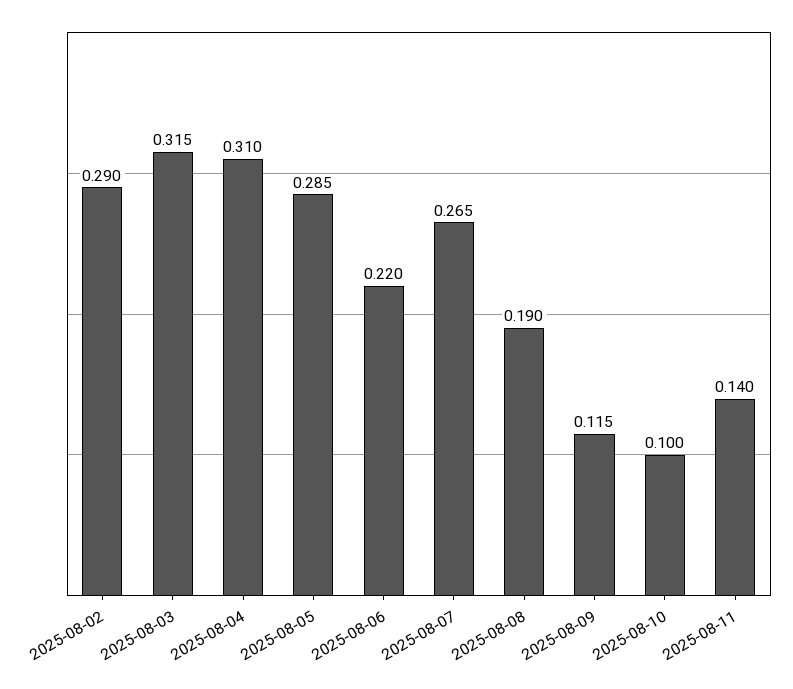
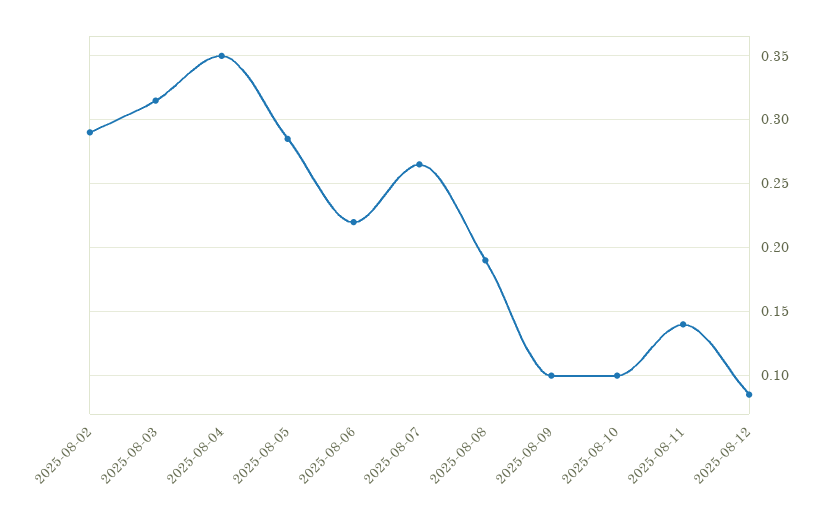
2025-08-04: 0.31 -> 0.35
2025-08-09: 0.115 -> 0.1
2025-08-12: none -> 0.085

